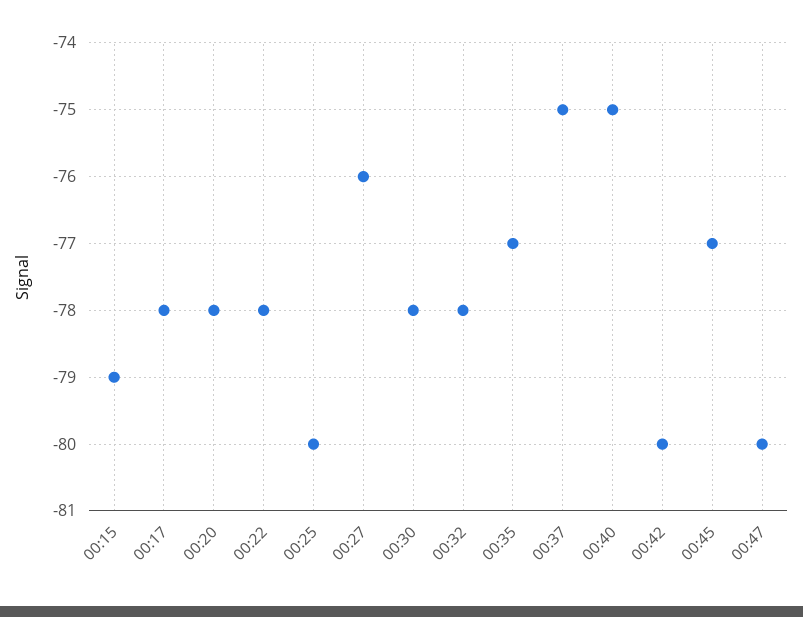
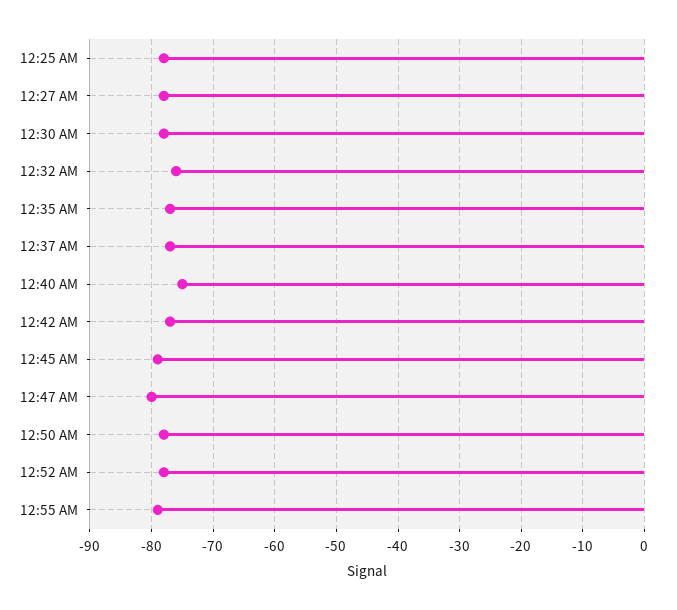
00:15: -79 -> none
00:17: -78 -> none
00:20: -78 -> none
00:22: -78 -> none
00:25: -80 -> -78
00:27: -76 -> -78
00:32: -78 -> -76
00:37: -75 -> -77
00:42: -80 -> -77
00:45: -77 -> -79
12:50 AM: none -> -78
12:52 AM: none -> -78
12:55 AM: none -> -79

